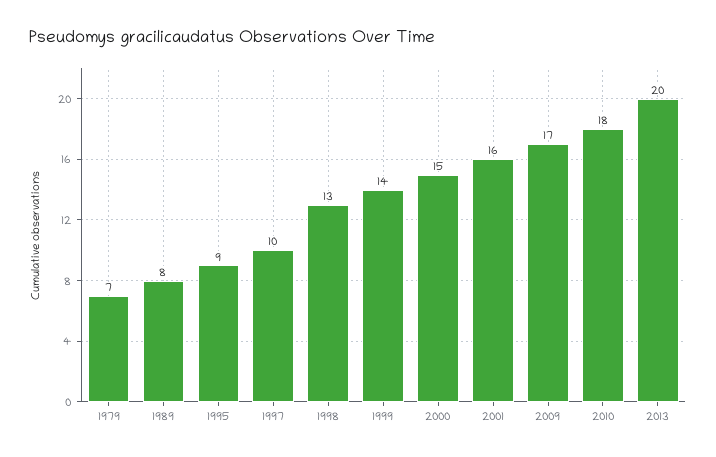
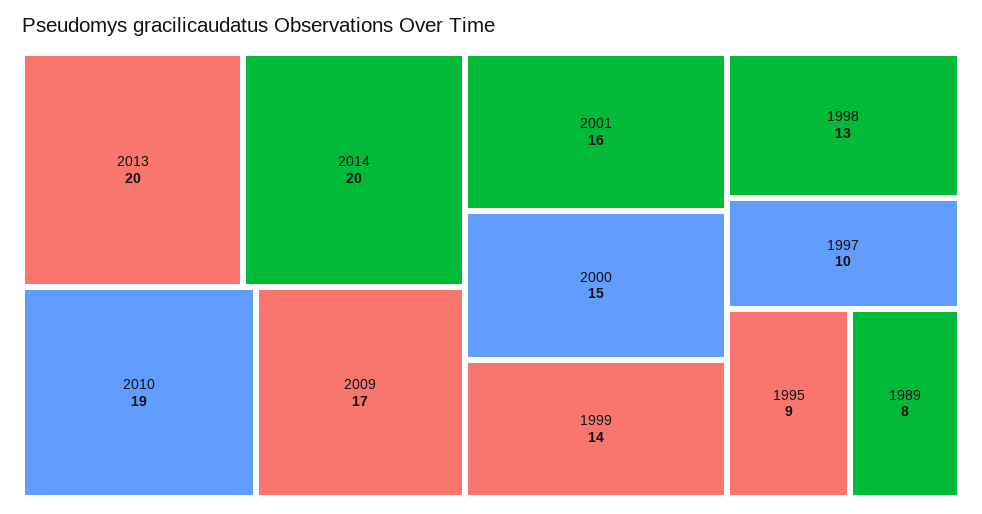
1979: 7 -> none
2010: 18 -> 19
2014: none -> 20

